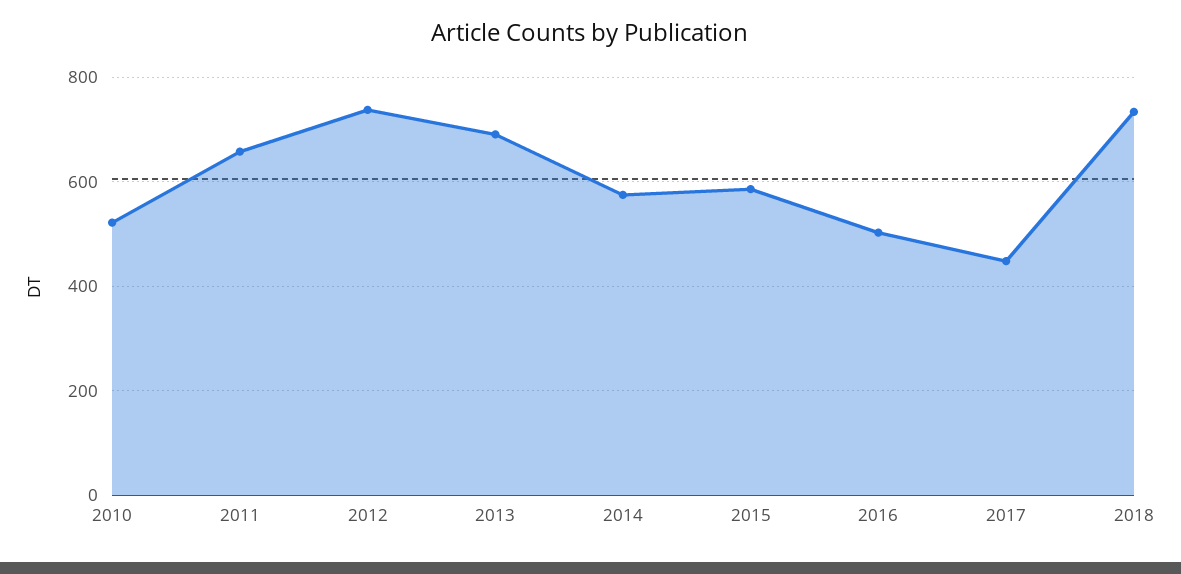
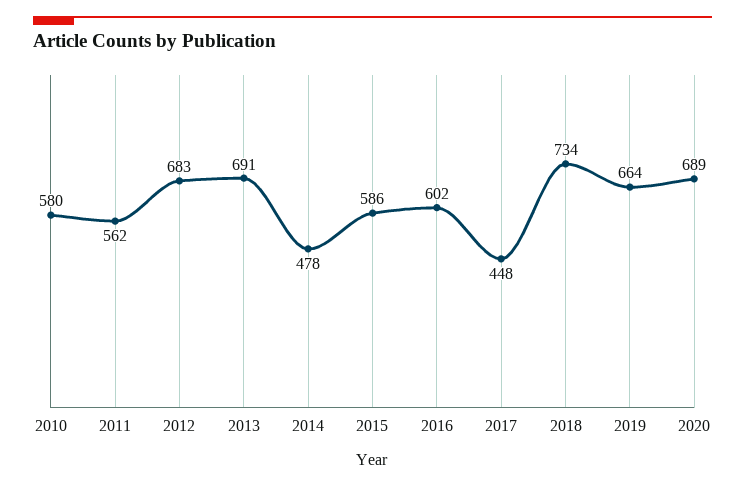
2010: 520 -> 580
2011: 660 -> 562
2012: 740 -> 683
2014: 580 -> 478
2016: 500 -> 602
2019: none -> 664
2020: none -> 689

